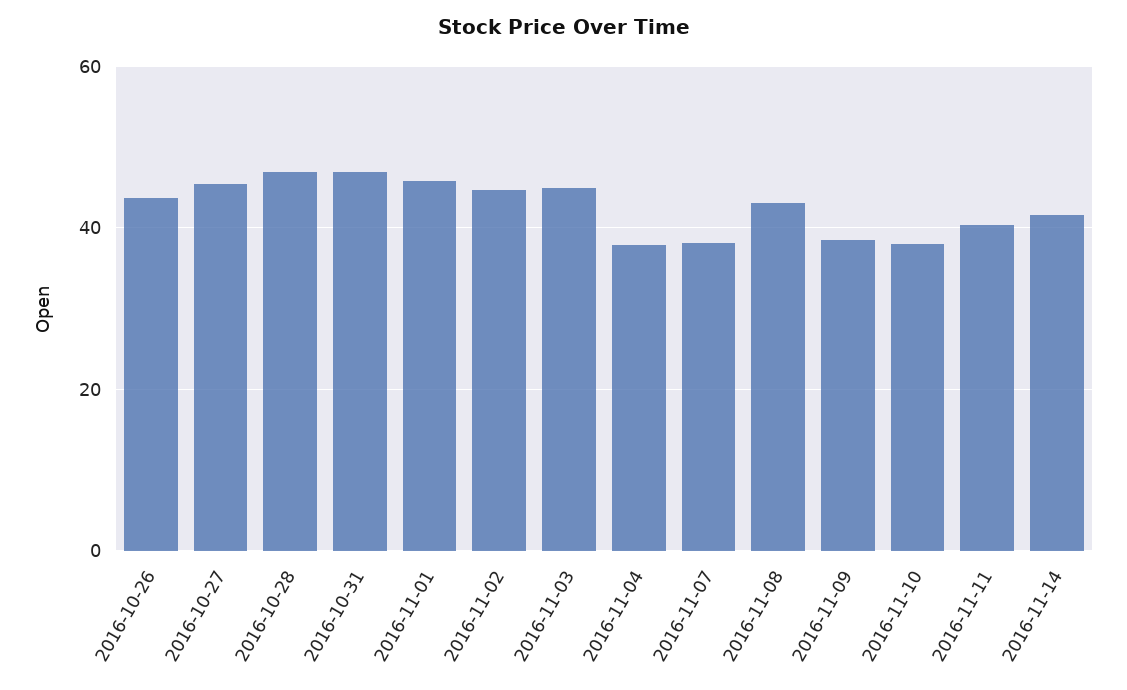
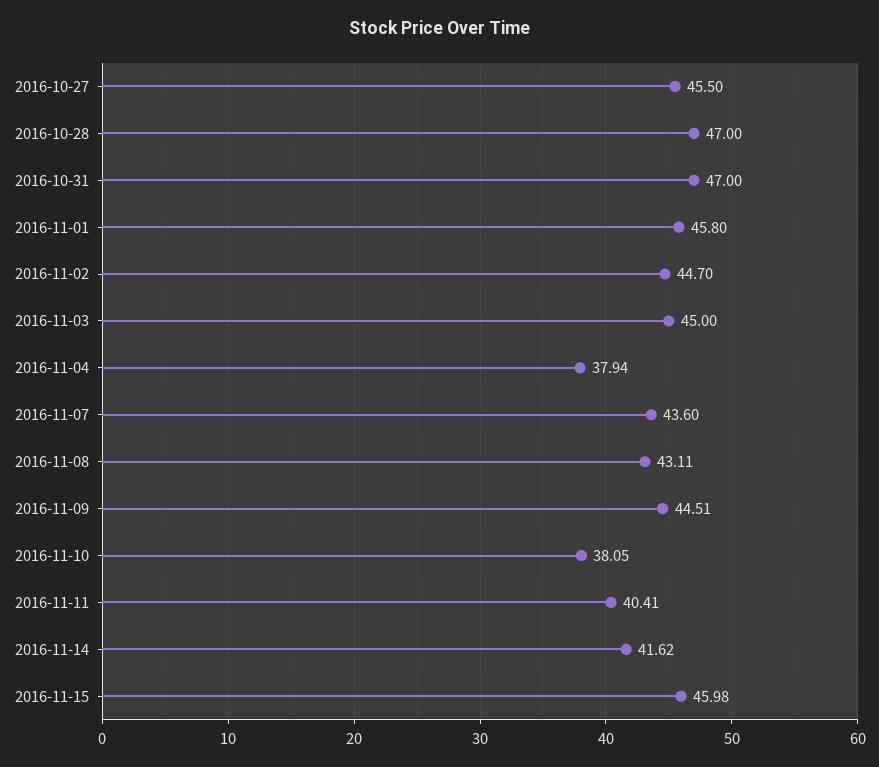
2016-10-26: 44 -> none
2016-11-07: 38 -> 43.6
2016-11-09: 38 -> 44.51
2016-11-15: none -> 45.98

